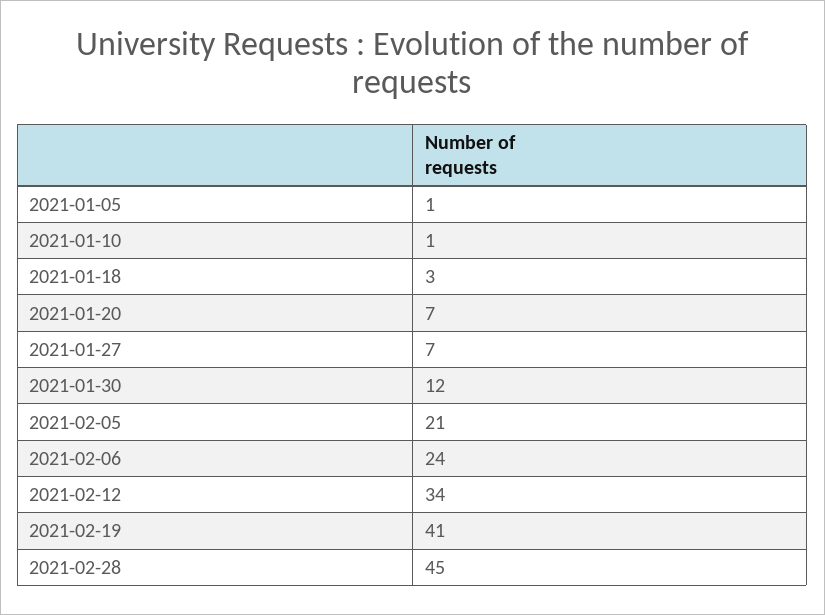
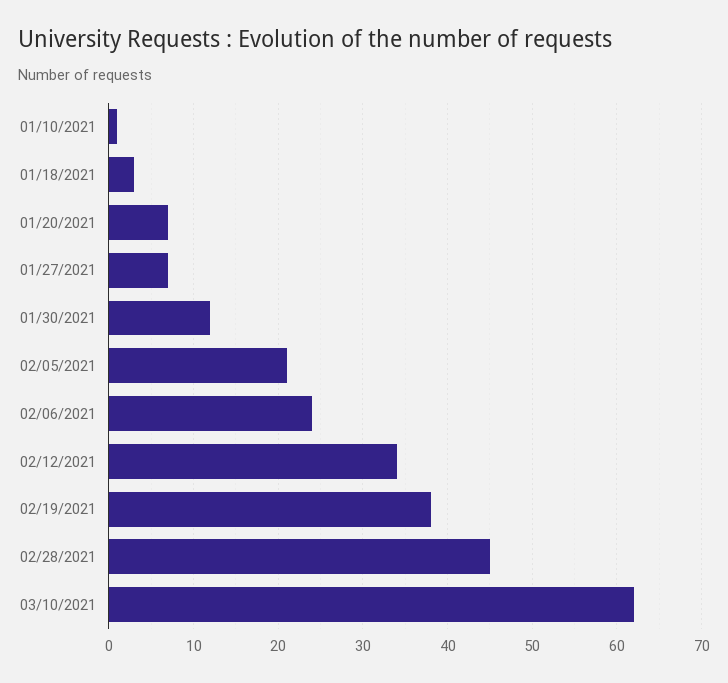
2021-01-05: 1 -> none
2021-02-19: 41 -> 38
03/10/2021: none -> 62

